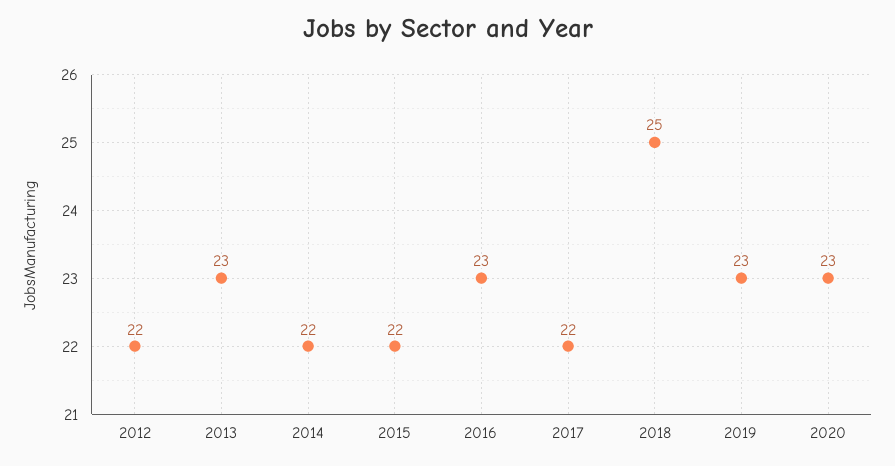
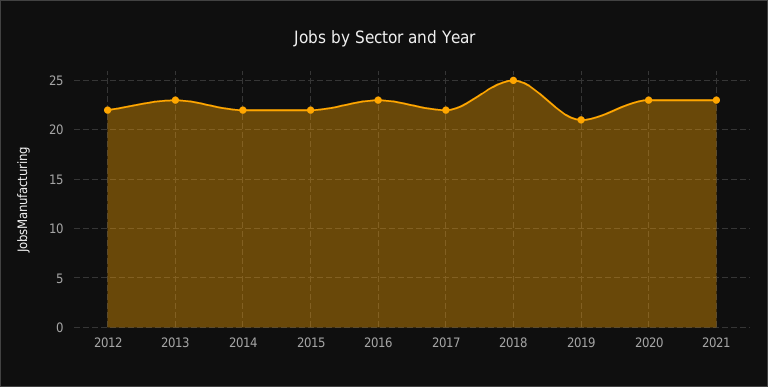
2019: 23 -> 21
2021: none -> 23

